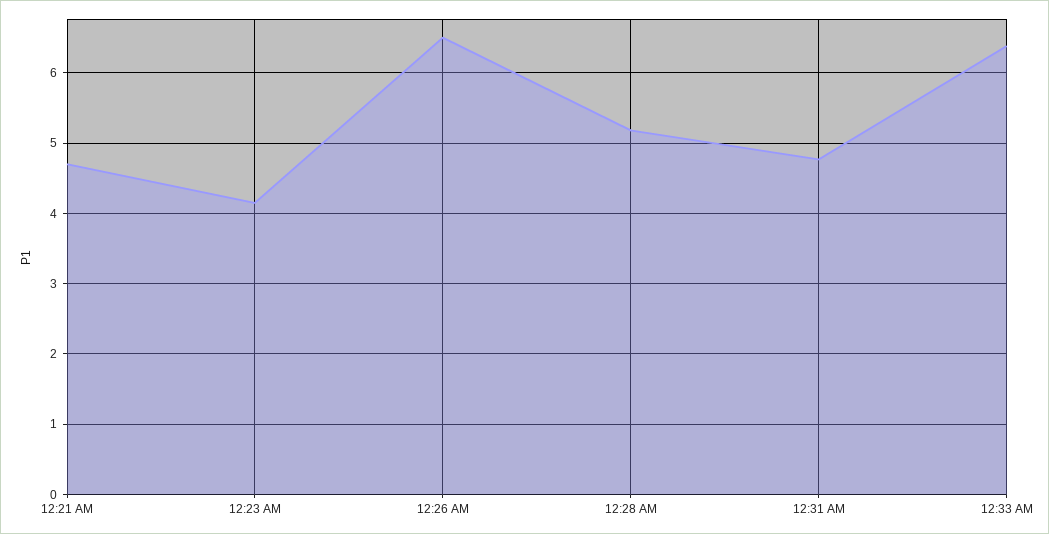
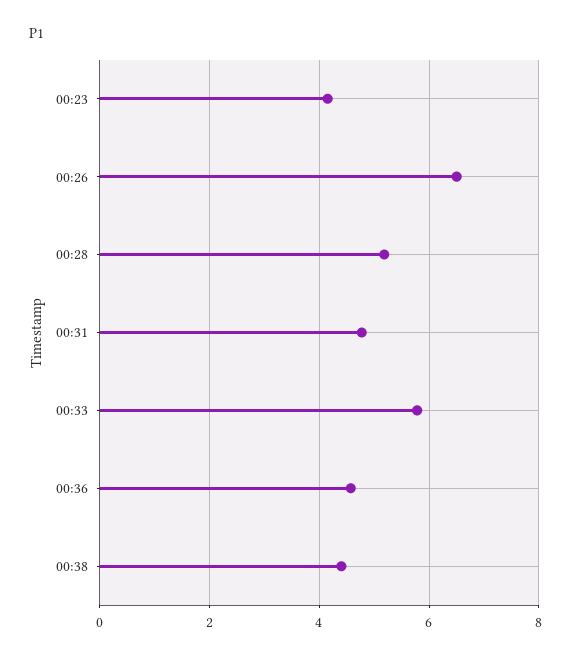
12:21 AM: 4.7 -> none
12:33 AM: 6.4 -> 5.8
00:36: none -> 4.6
00:38: none -> 4.4

